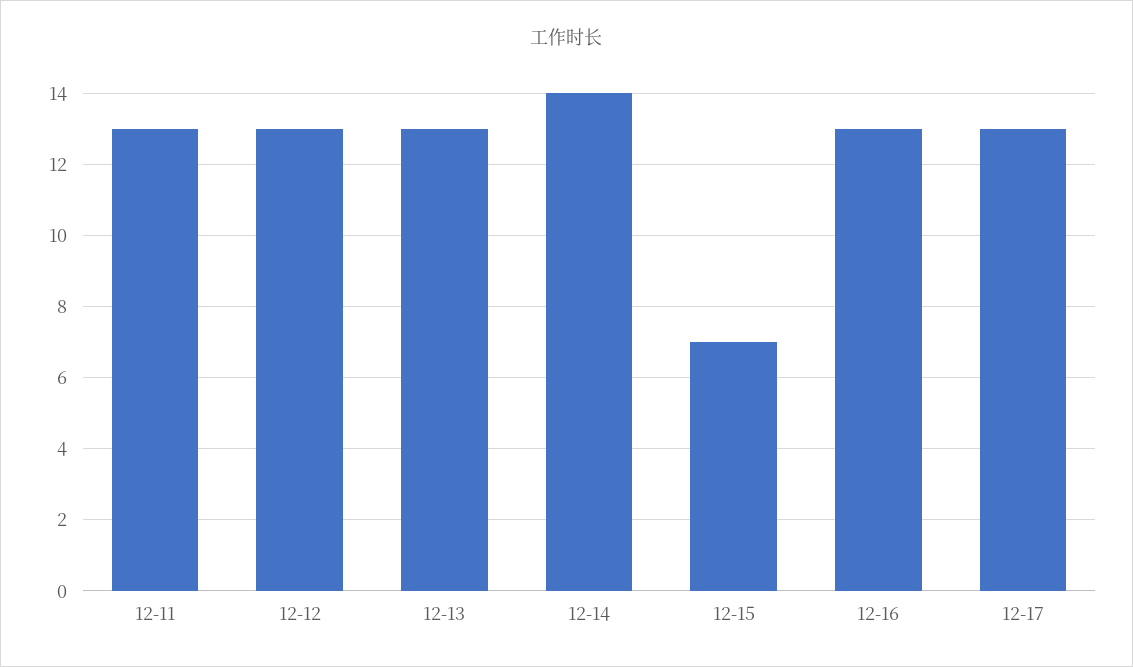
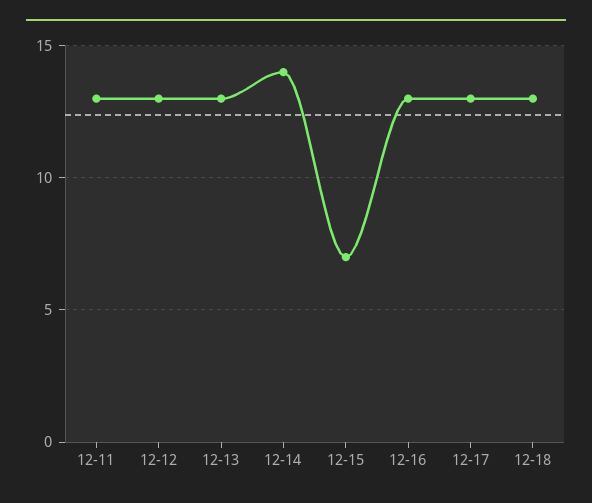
12-18: none -> 13

